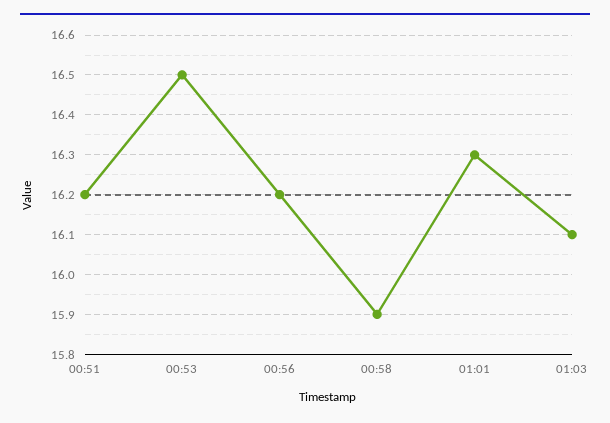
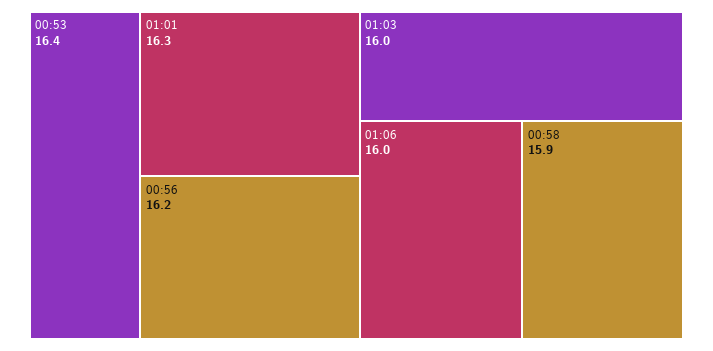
00:51: 16.2 -> none
00:53: 16.5 -> 16.4
01:03: 16.1 -> 16
01:06: none -> 16

